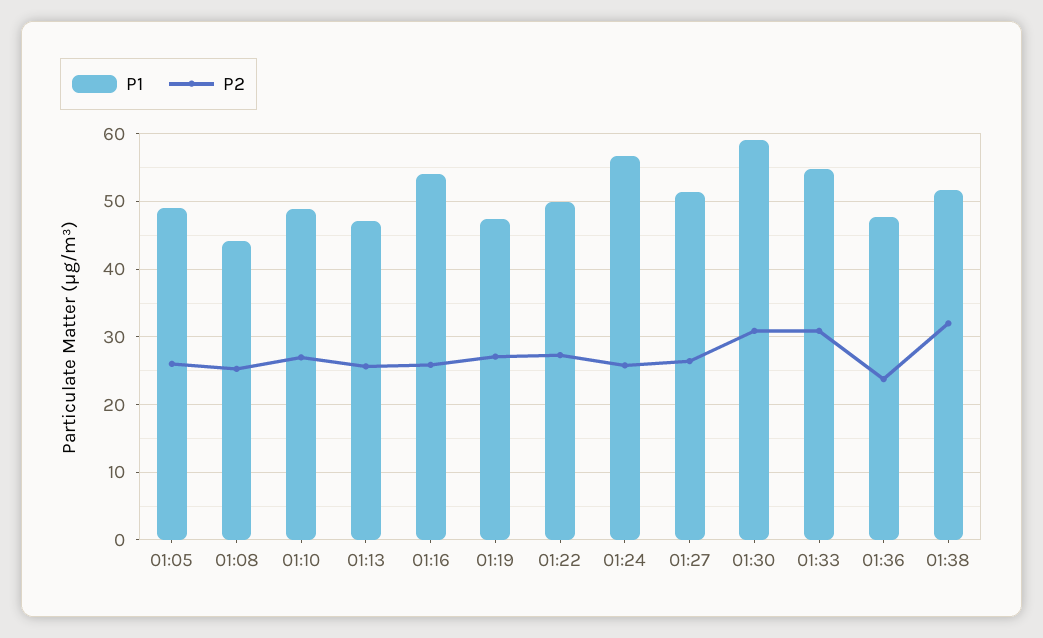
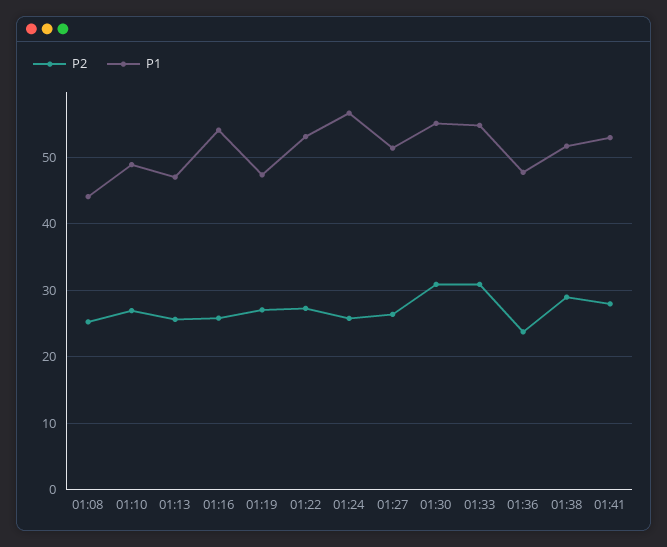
P1, 01:05: 49 -> none
P2, 01:05: 26 -> none
P1, 01:22: 50 -> 53
P1, 01:30: 59 -> 55
P2, 01:38: 32 -> 29
P2, 01:41: none -> 28
P1, 01:41: none -> 53

